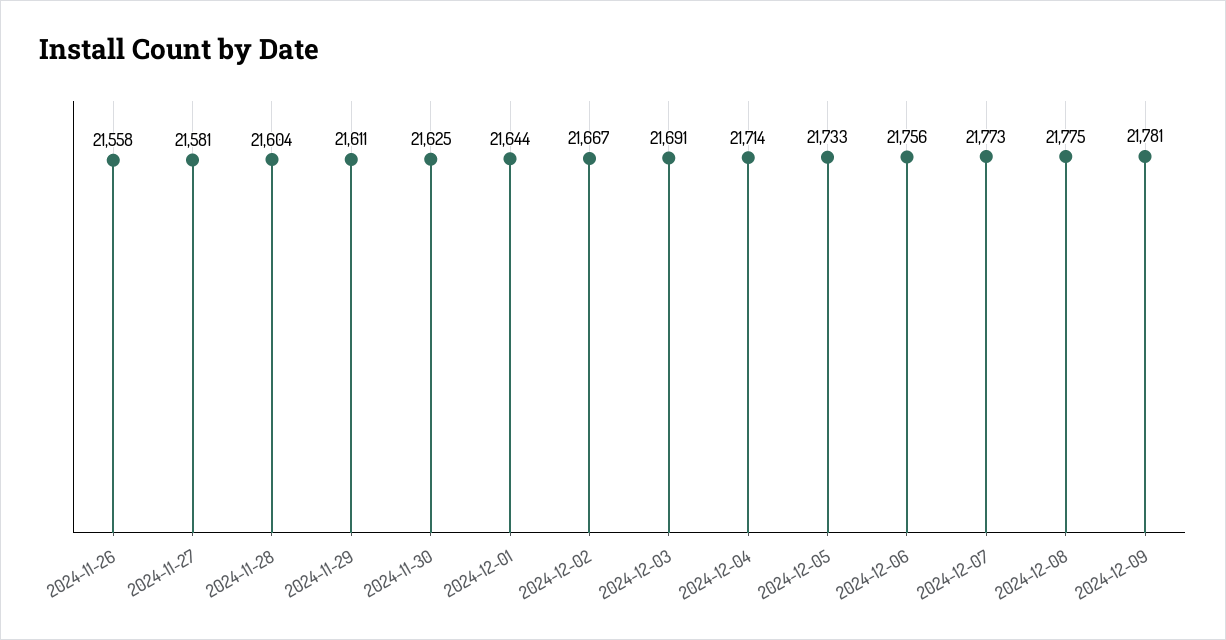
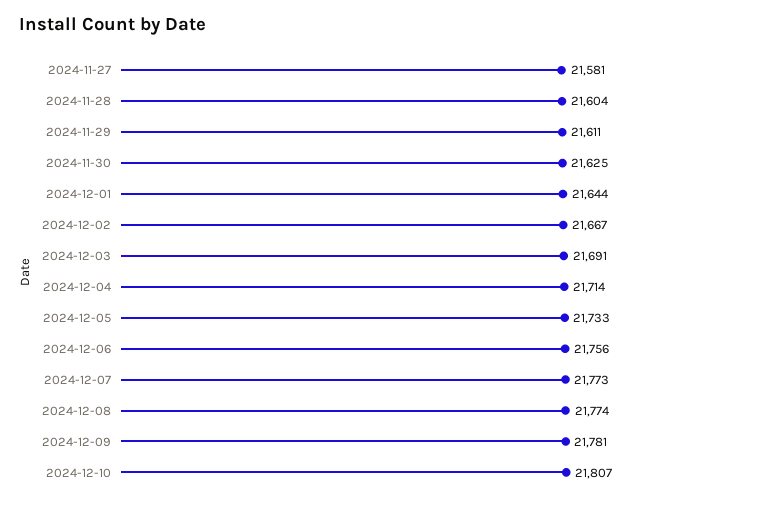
2024-11-26: 21558 -> none
2024-12-08: 21775 -> 21774
2024-12-10: none -> 21807

